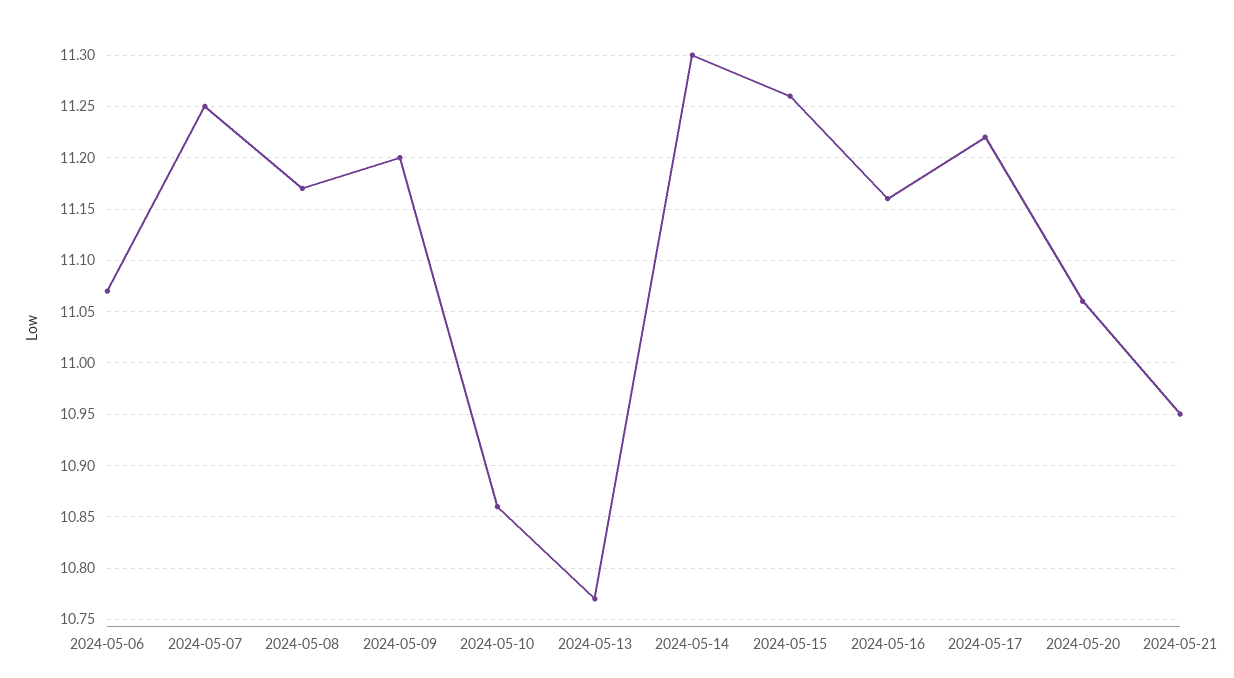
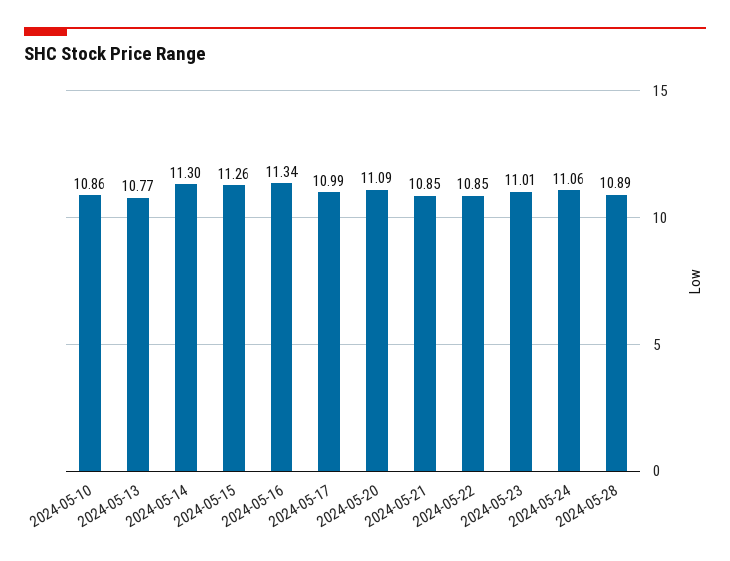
2024-05-06: 11.07 -> none
2024-05-07: 11.25 -> none
2024-05-08: 11.17 -> none
2024-05-09: 11.2 -> none
2024-05-16: 11.16 -> 11.34
2024-05-17: 11.22 -> 10.99
2024-05-20: 11.06 -> 11.09
2024-05-21: 10.95 -> 10.85
2024-05-22: none -> 10.85
2024-05-23: none -> 11.01
2024-05-24: none -> 11.06
2024-05-28: none -> 10.89

